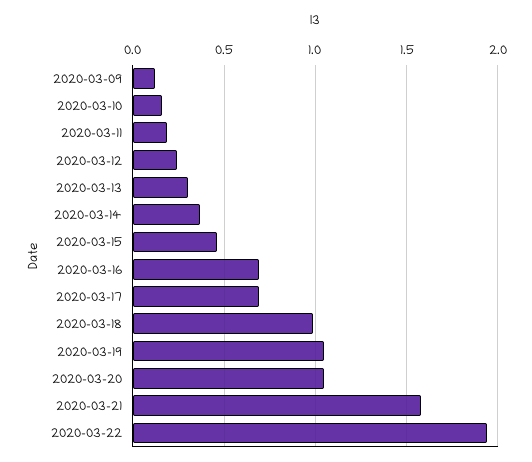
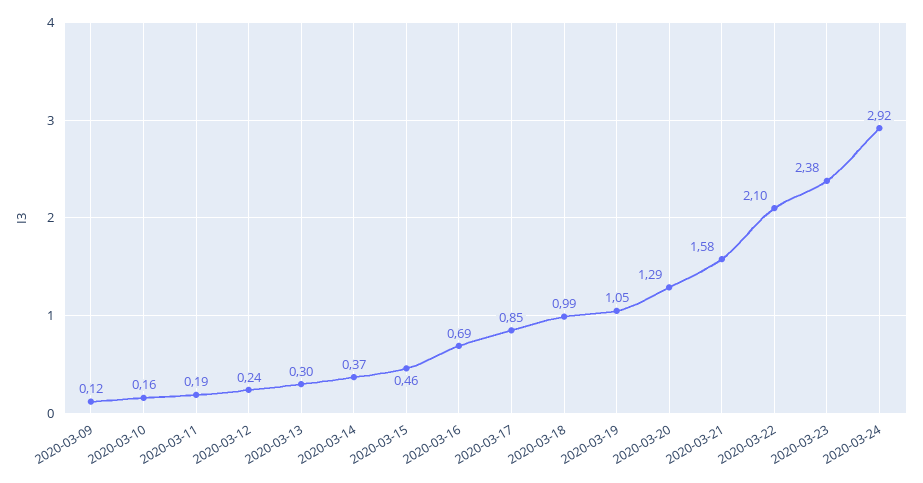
2020-03-17: 0.7 -> 0.85
2020-03-20: 1.05 -> 1.29
2020-03-22: 1.95 -> 2.1
2020-03-23: none -> 2.38
2020-03-24: none -> 2.92

